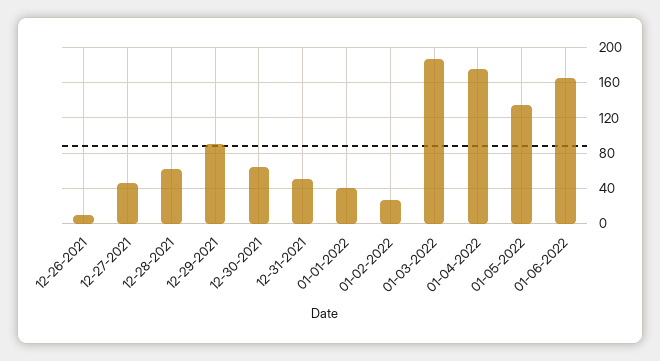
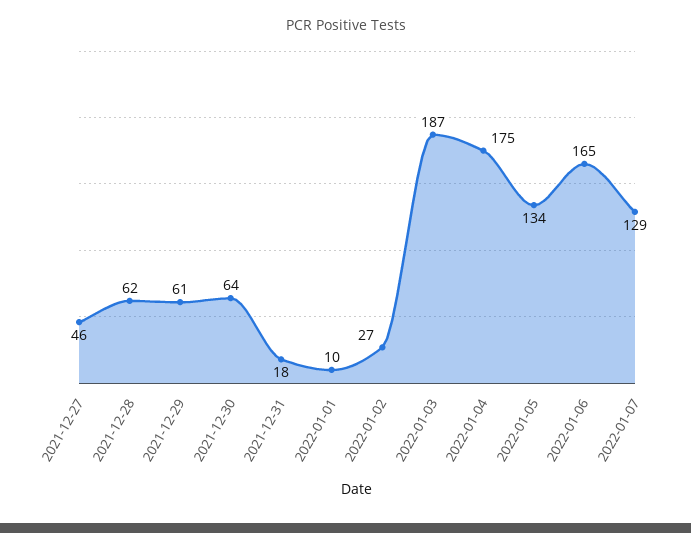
12-26-2021: 10 -> none
12-29-2021: 90 -> 61
12-31-2021: 50 -> 18
01-01-2022: 40 -> 10
2022-01-07: none -> 129

